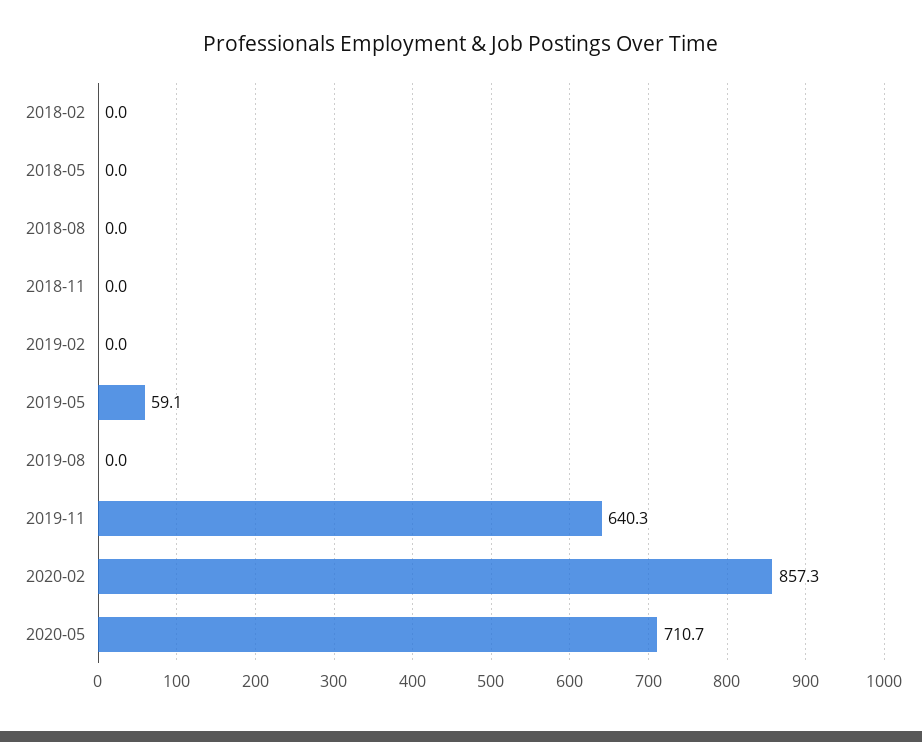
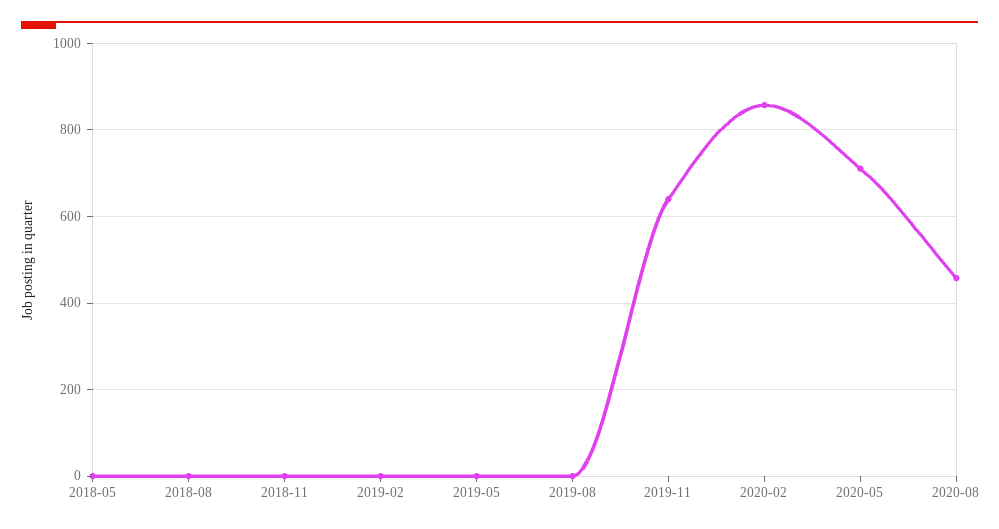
2018-02: 0 -> none
2019-05: 59.1 -> 0
2020-08: none -> 460

